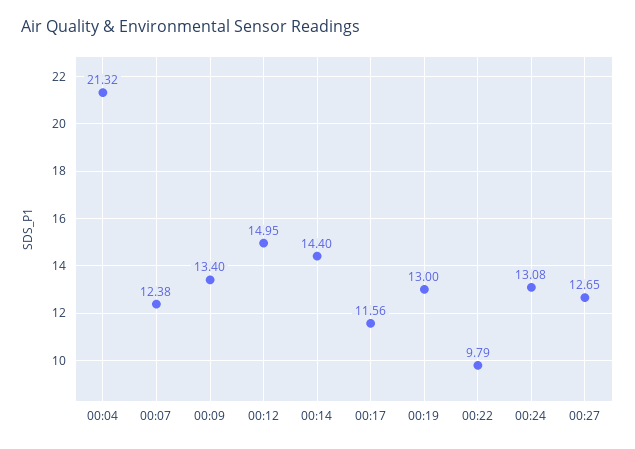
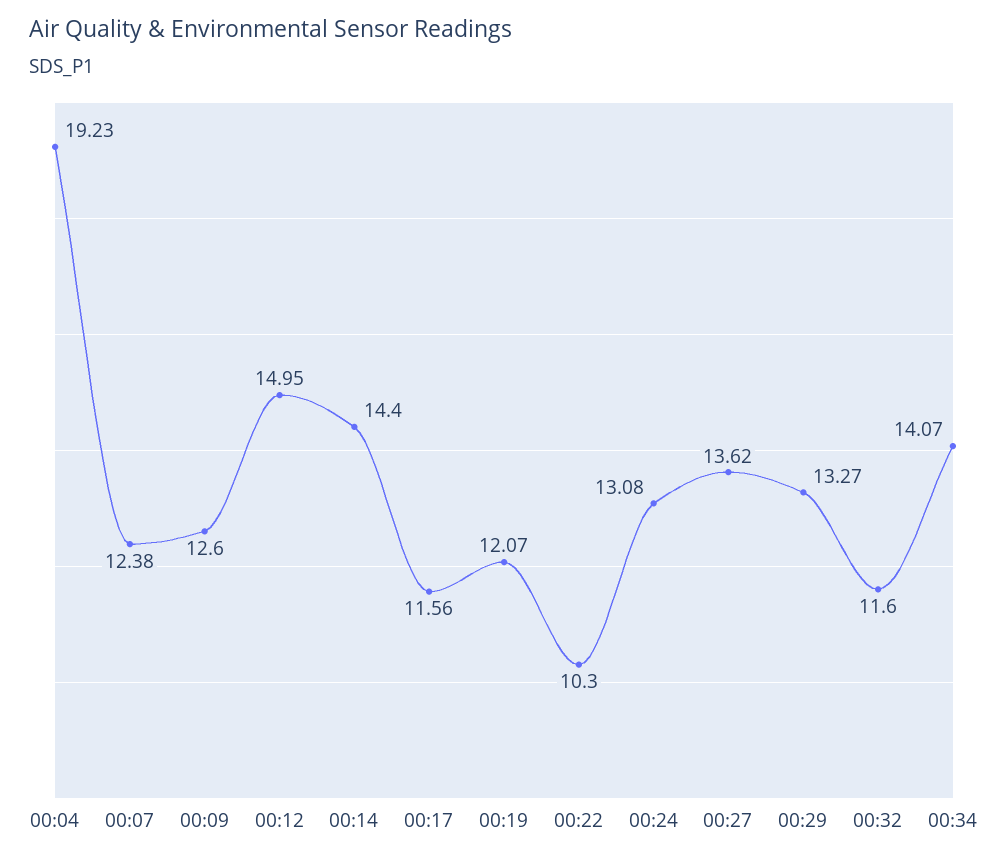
00:04: 21.32 -> 19.23
00:09: 13.4 -> 12.6
00:19: 13 -> 12.07
00:22: 9.79 -> 10.3
00:27: 12.65 -> 13.62
00:29: none -> 13.27
00:32: none -> 11.6
00:34: none -> 14.07

